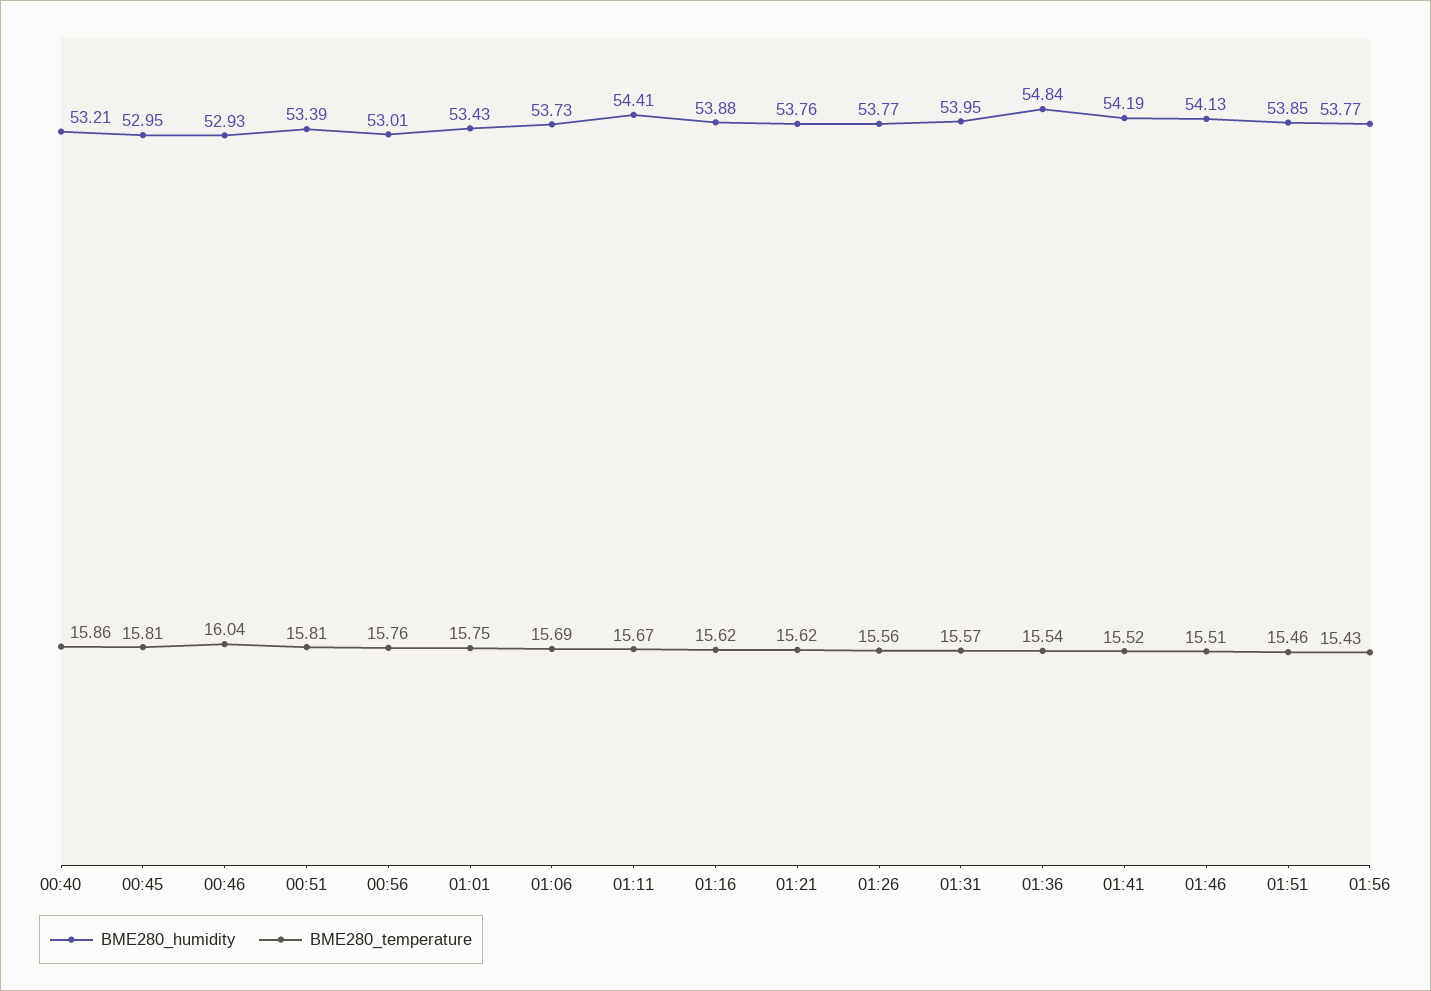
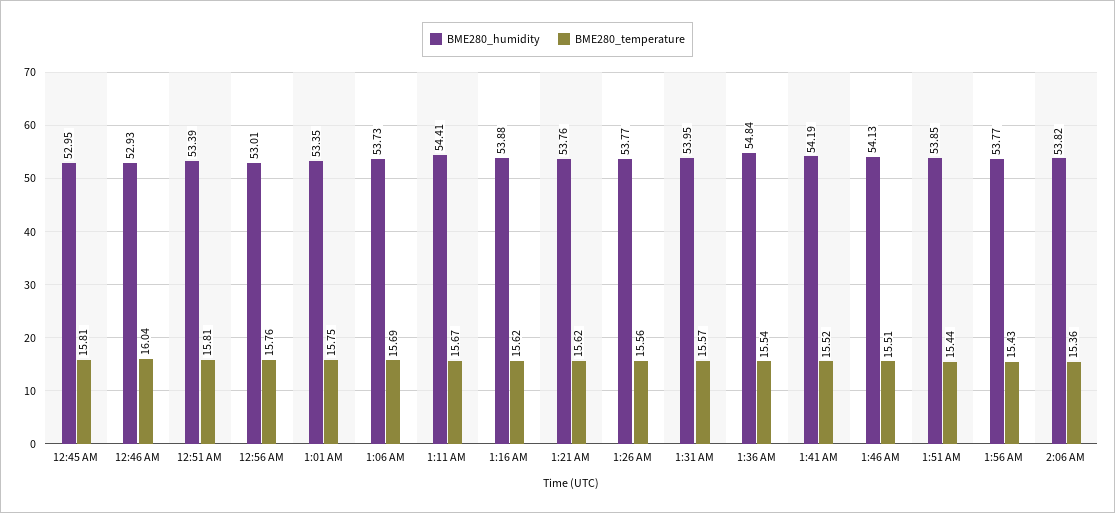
BME280_humidity, 00:40: 53.21 -> none
BME280_temperature, 00:40: 15.86 -> none
BME280_humidity, 01:01: 53.43 -> 53.35
BME280_temperature, 01:51: 15.46 -> 15.44
BME280_humidity, 2:06 AM: none -> 53.82
BME280_temperature, 2:06 AM: none -> 15.36

